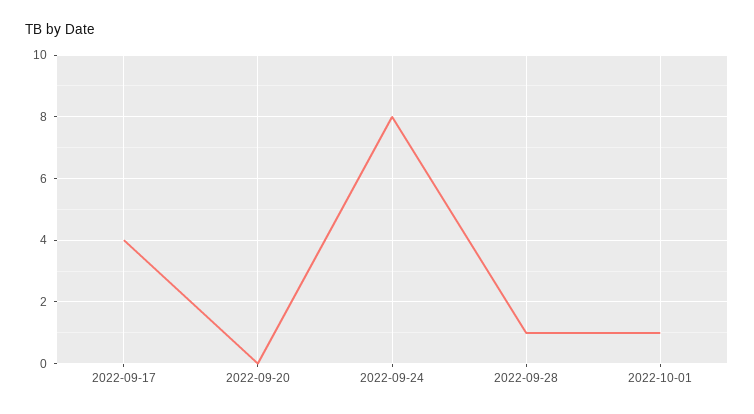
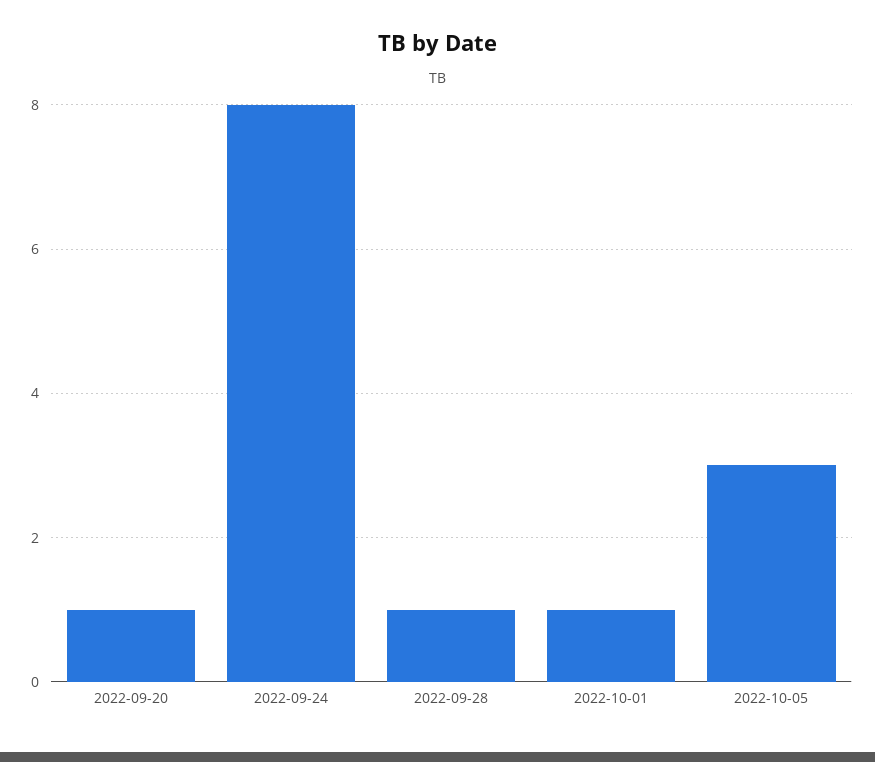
2022-09-17: 4 -> none
2022-09-20: 0 -> 1
2022-10-05: none -> 3

